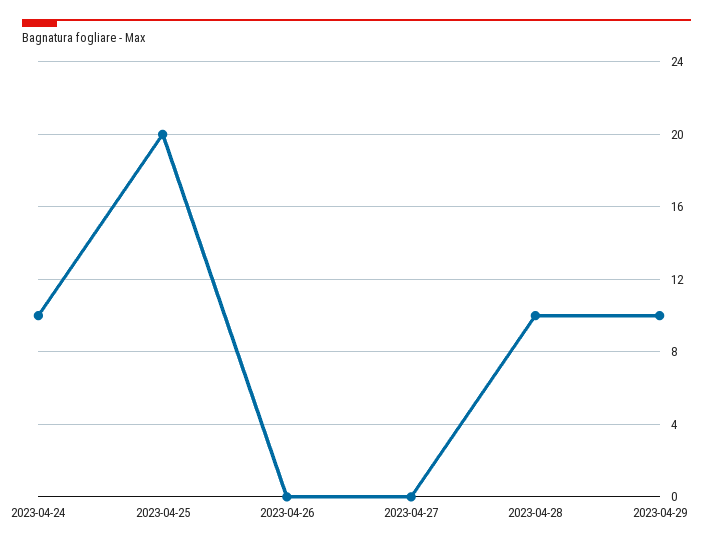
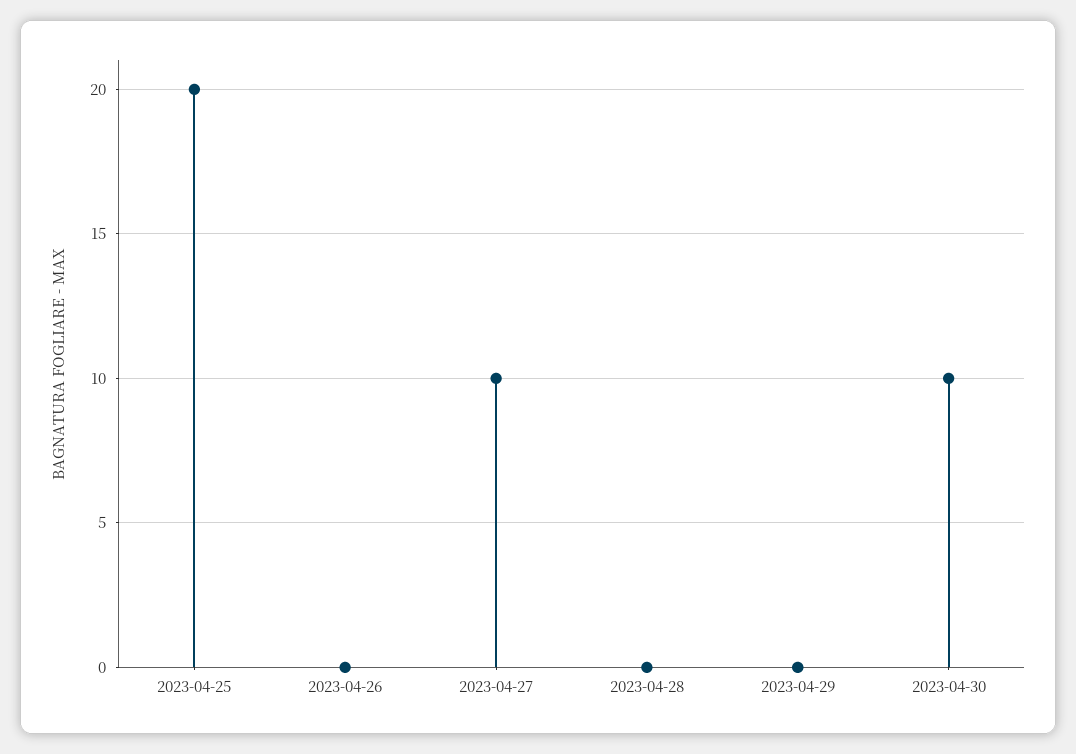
2023-04-24: 10 -> none
2023-04-27: 0 -> 10
2023-04-28: 10 -> 0
2023-04-29: 10 -> 0
2023-04-30: none -> 10

